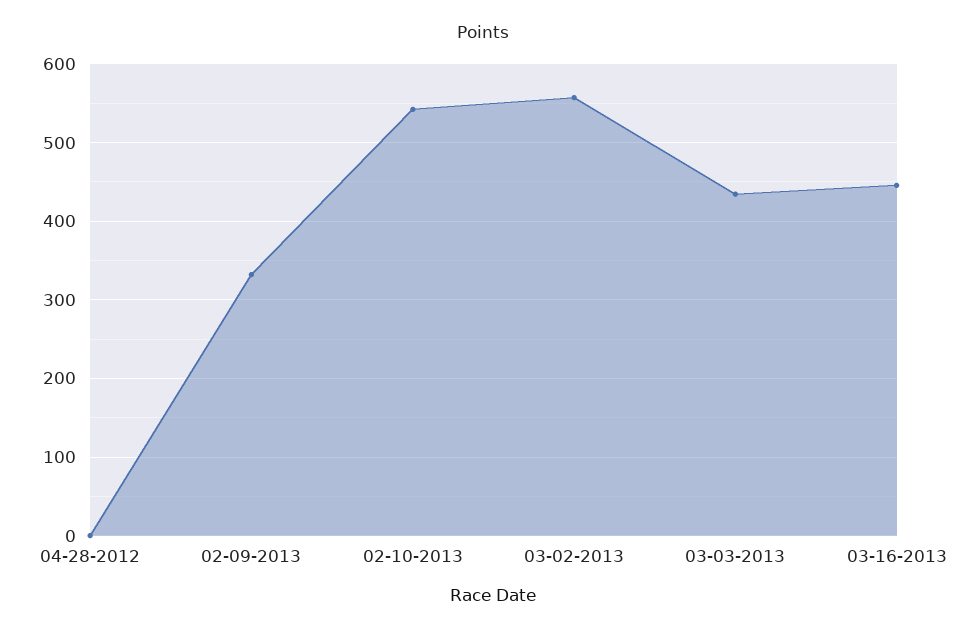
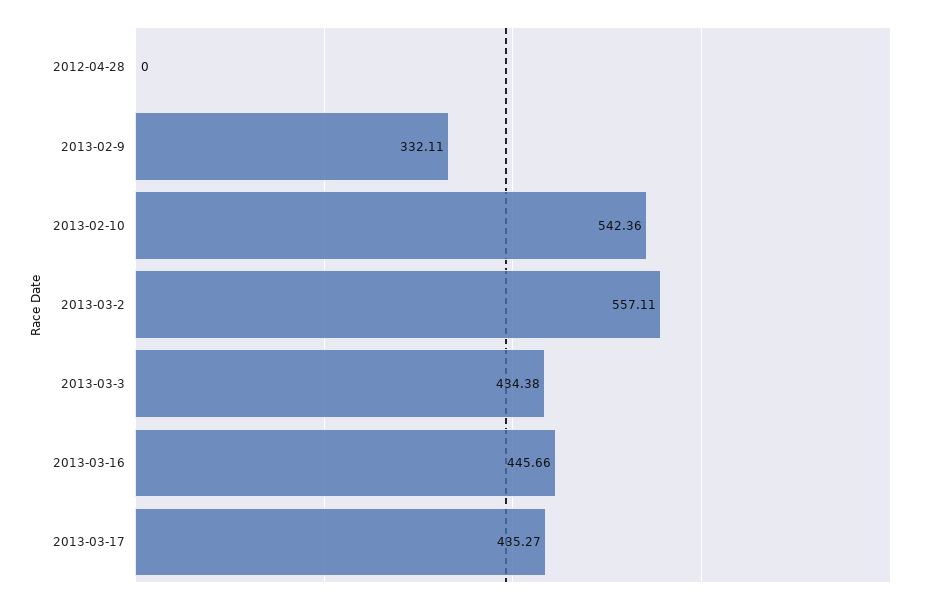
2013-03-17: none -> 435.27

